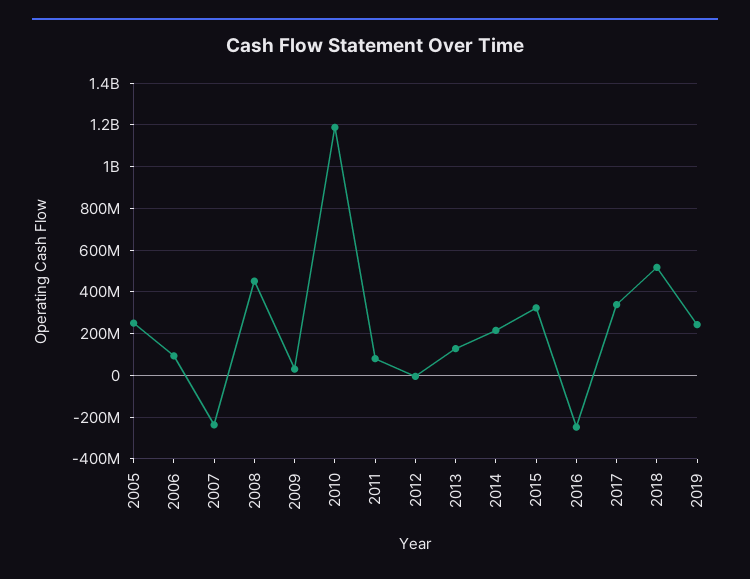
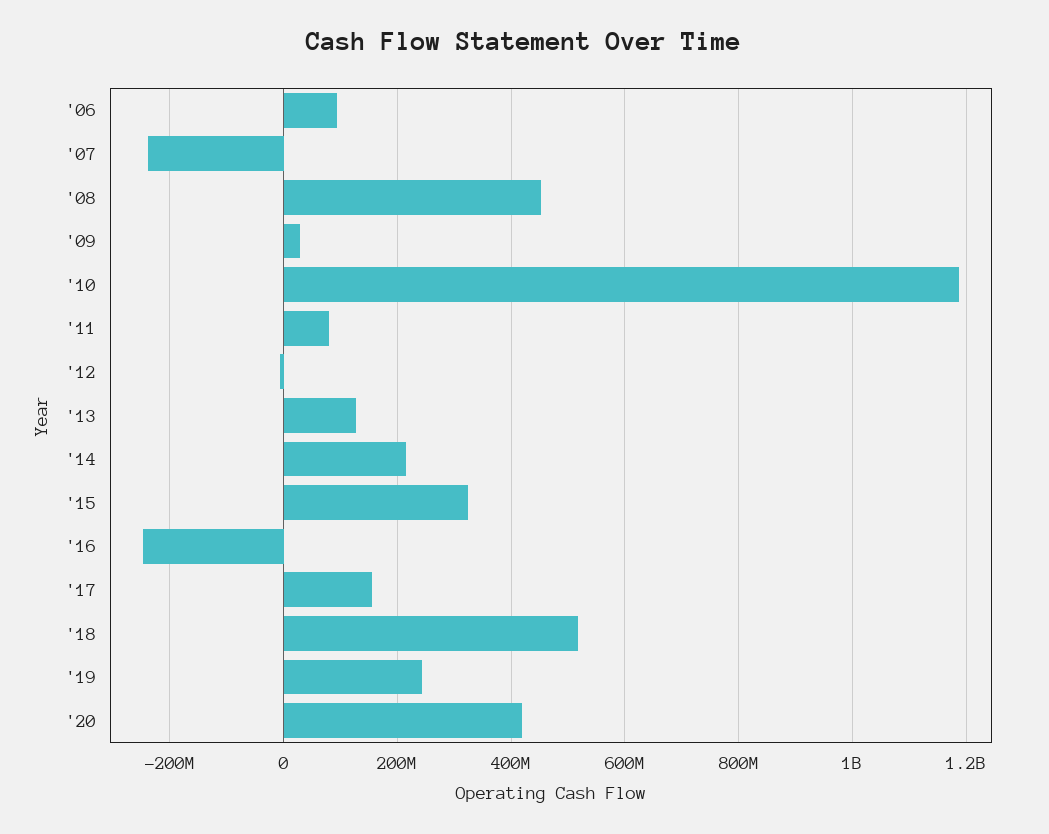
2005: 250000000 -> none
2017: 350000000 -> 160000000
'20: none -> 420000000

